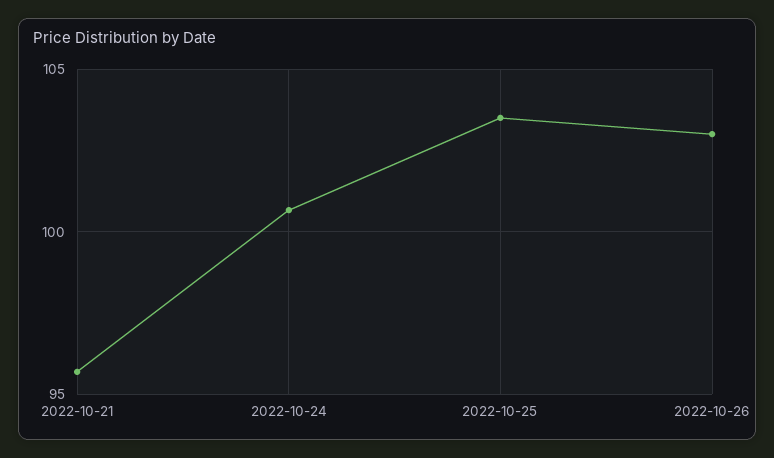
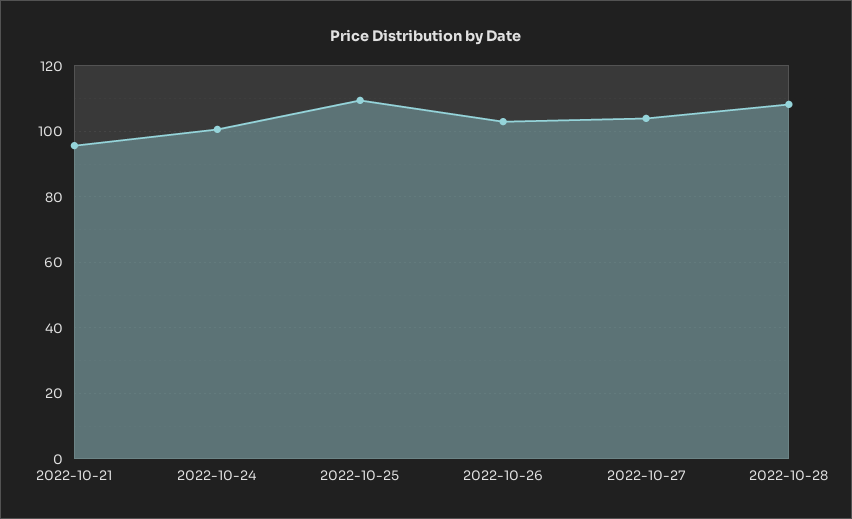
2022-10-25: 103.5 -> 110
2022-10-27: none -> 104
2022-10-28: none -> 108

